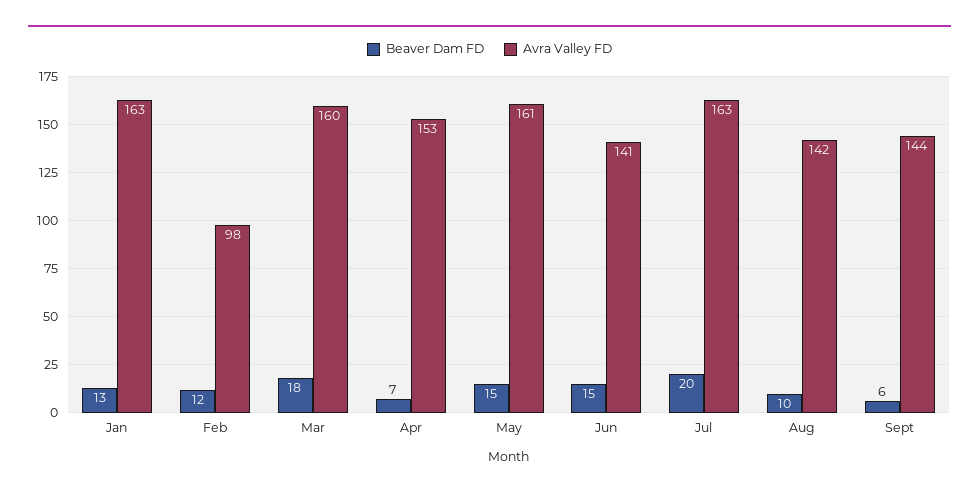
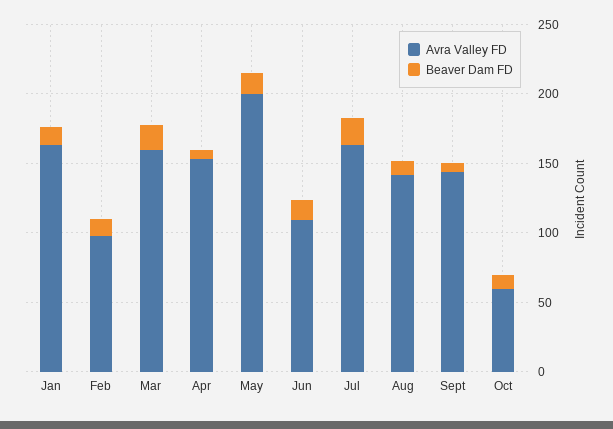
Avra Valley FD, May: 161 -> 200
Avra Valley FD, Jun: 141 -> 110
Avra Valley FD, Oct: none -> 60
Beaver Dam FD, Oct: none -> 10

